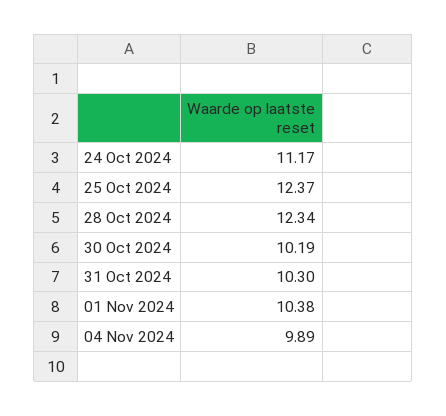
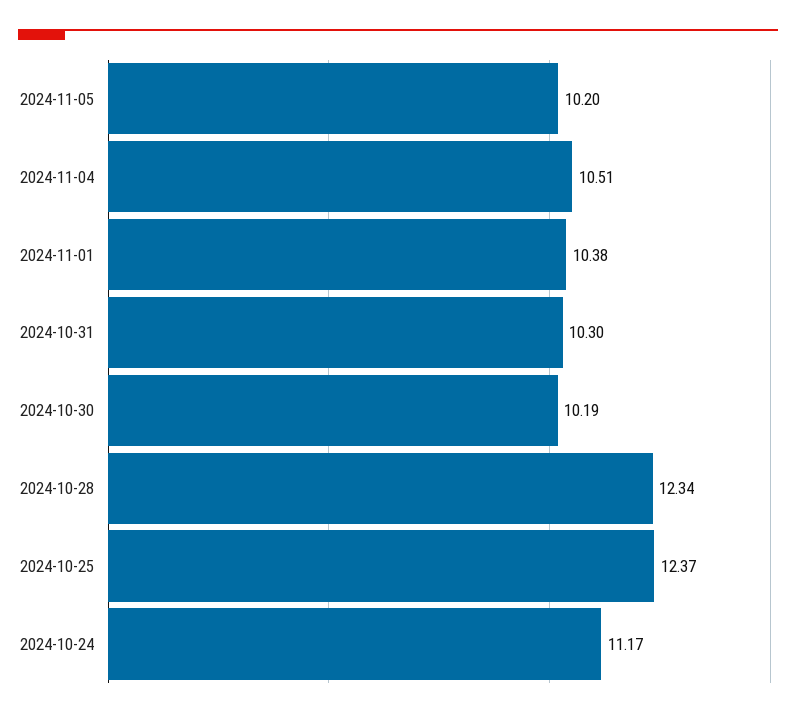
04 Nov 2024: 9.89 -> 10.51
2024-11-05: none -> 10.2

